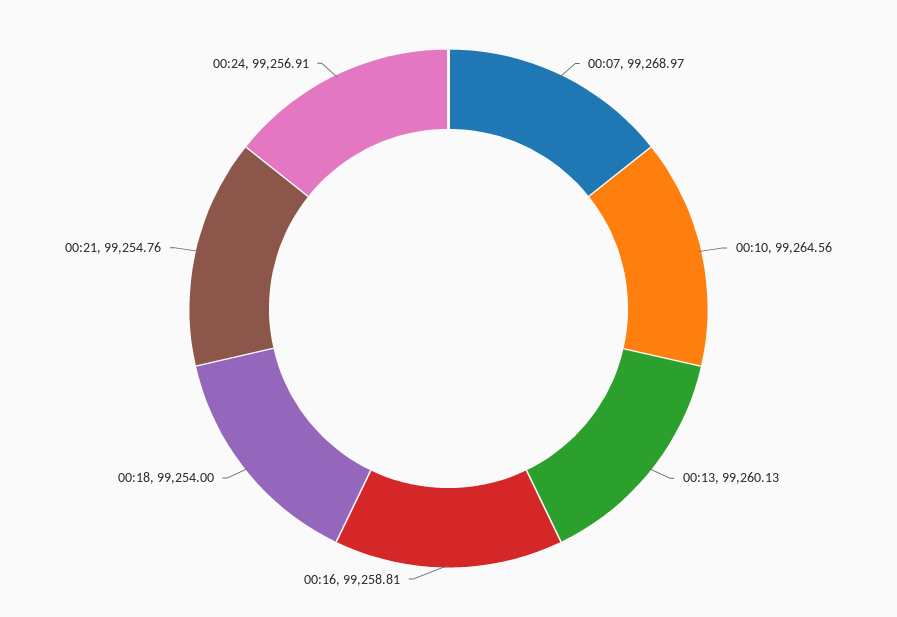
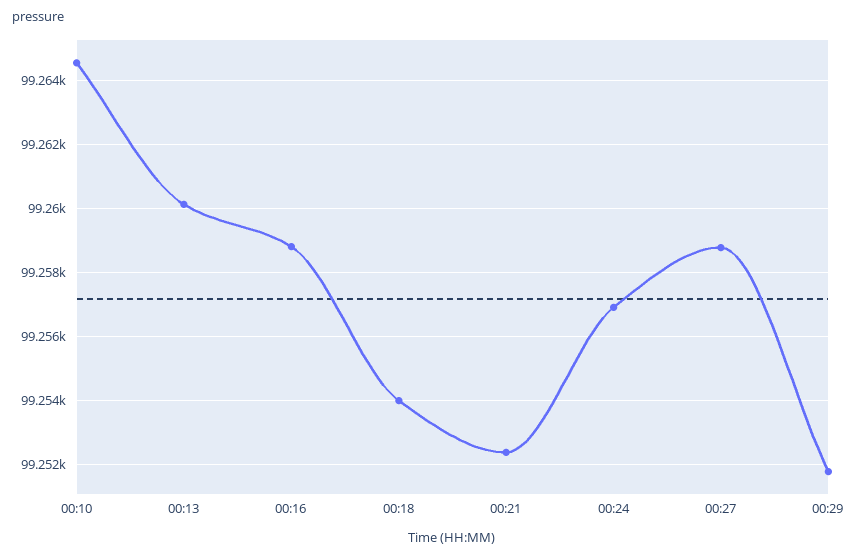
00:07: 99268.97 -> none
00:21: 99254.76 -> 99252.4
00:27: none -> 99258.8
00:29: none -> 99251.8

